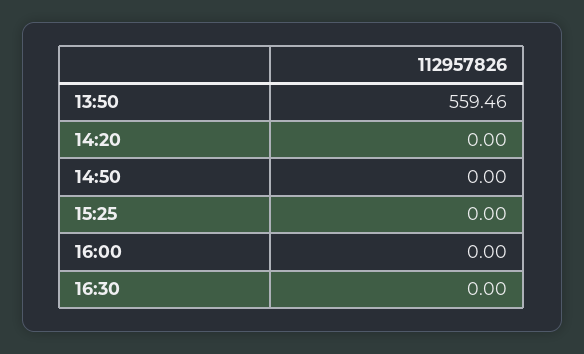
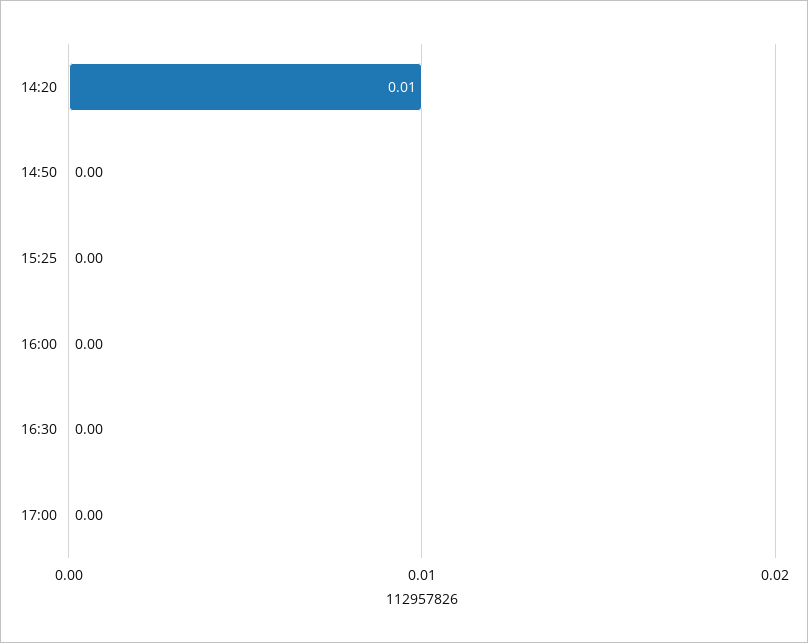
13:50: 559.46 -> none
14:20: 0 -> 0.01
17:00: none -> 0

